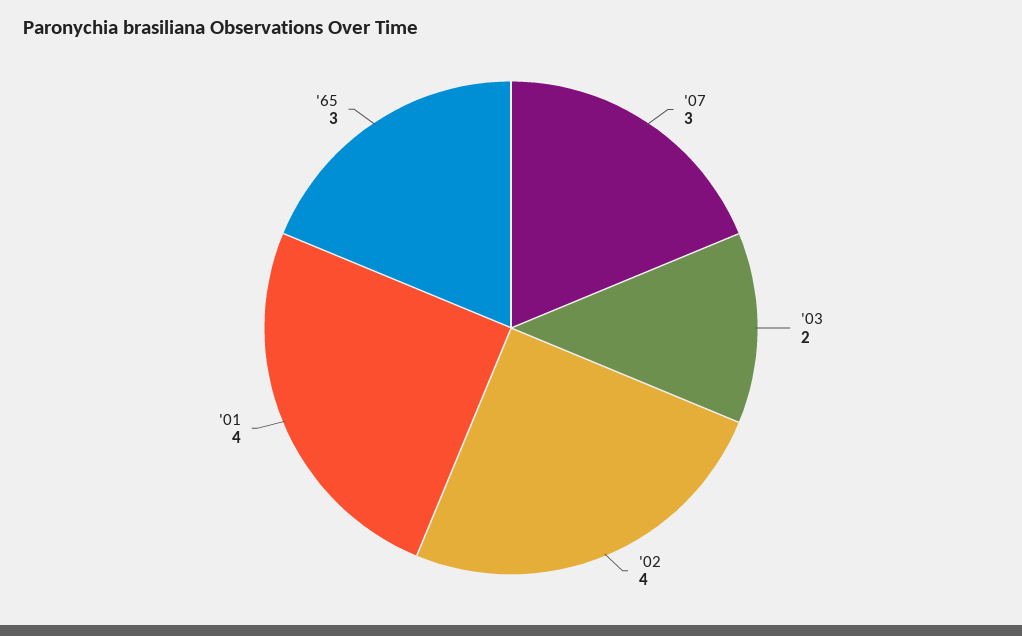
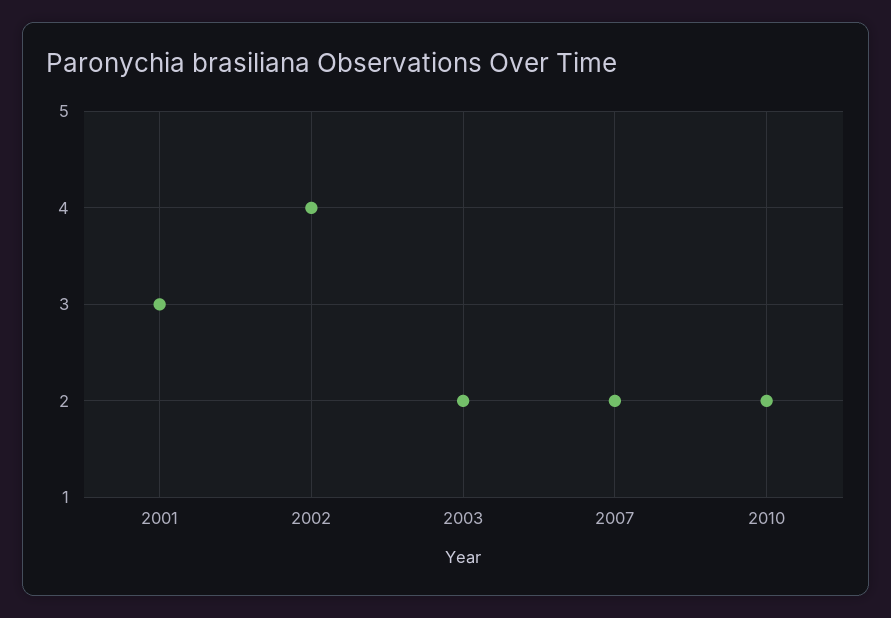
'07: 3 -> 2
'01: 4 -> 3
'65: 3 -> none
2010: none -> 2

